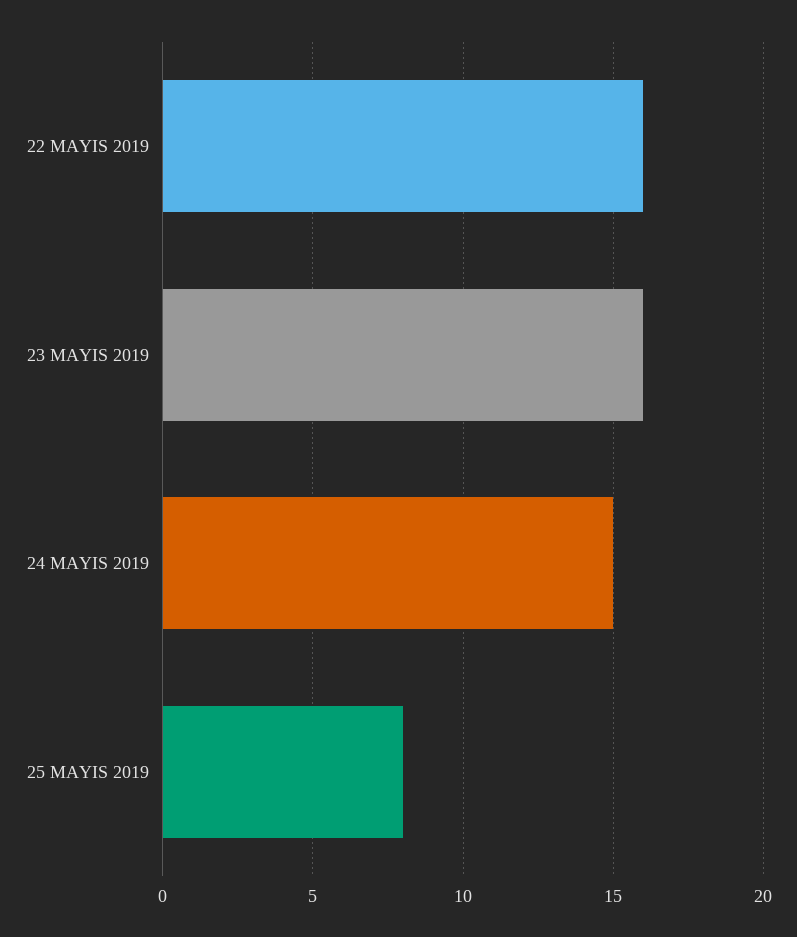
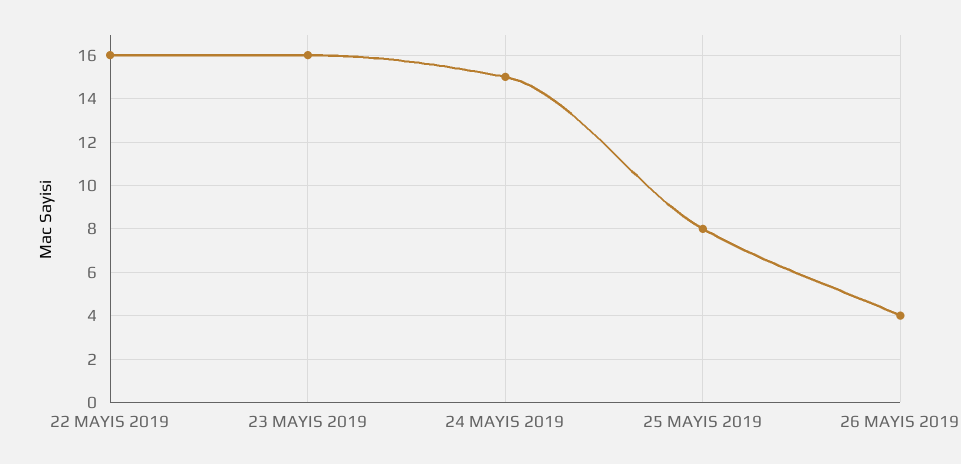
26 MAYIS 2019: none -> 4

